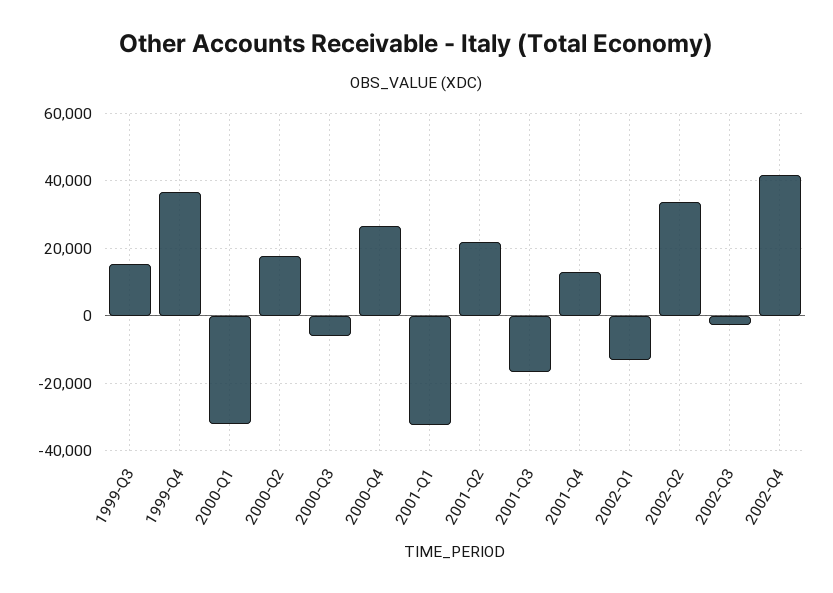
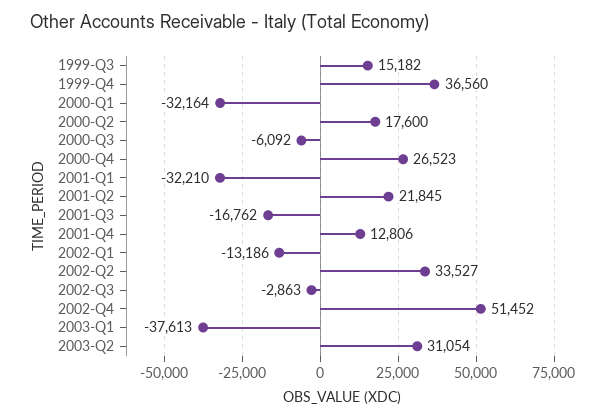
2002-Q4: 42000 -> 51452
2003-Q1: none -> -37613
2003-Q2: none -> 31054

